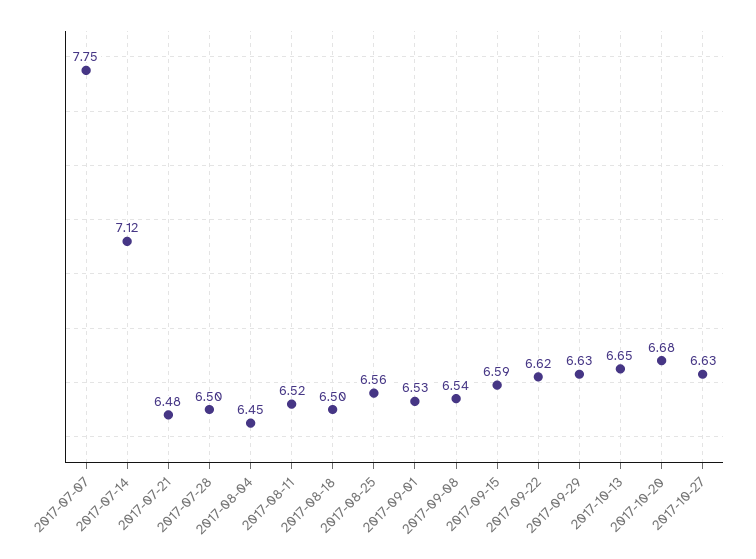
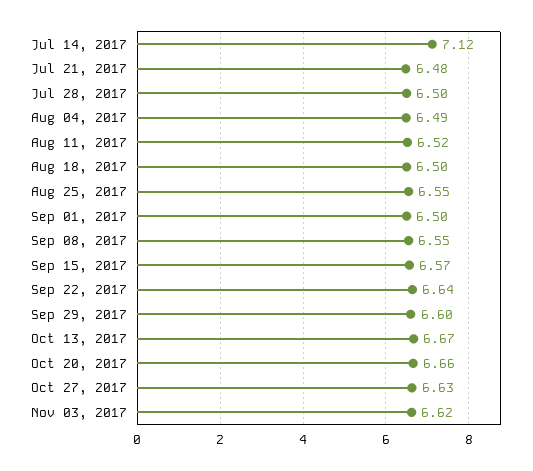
2017-07-07: 7.75 -> none
2017-08-04: 6.45 -> 6.49
2017-08-25: 6.56 -> 6.55
2017-09-01: 6.53 -> 6.5
2017-09-08: 6.54 -> 6.55
2017-09-15: 6.59 -> 6.57
2017-09-22: 6.62 -> 6.64
2017-09-29: 6.63 -> 6.6
2017-10-13: 6.65 -> 6.67
2017-10-20: 6.68 -> 6.66
Nov 03, 2017: none -> 6.62

